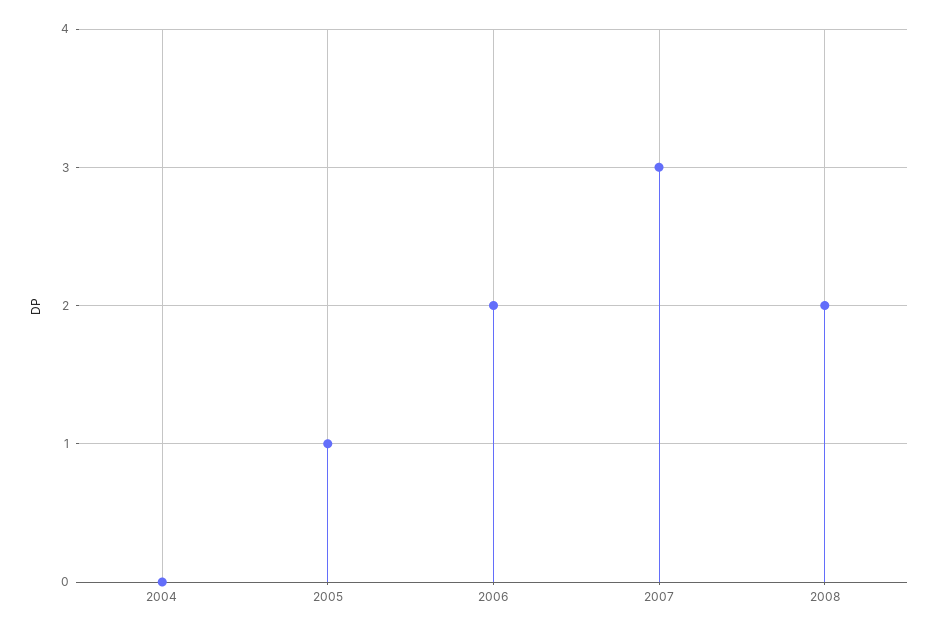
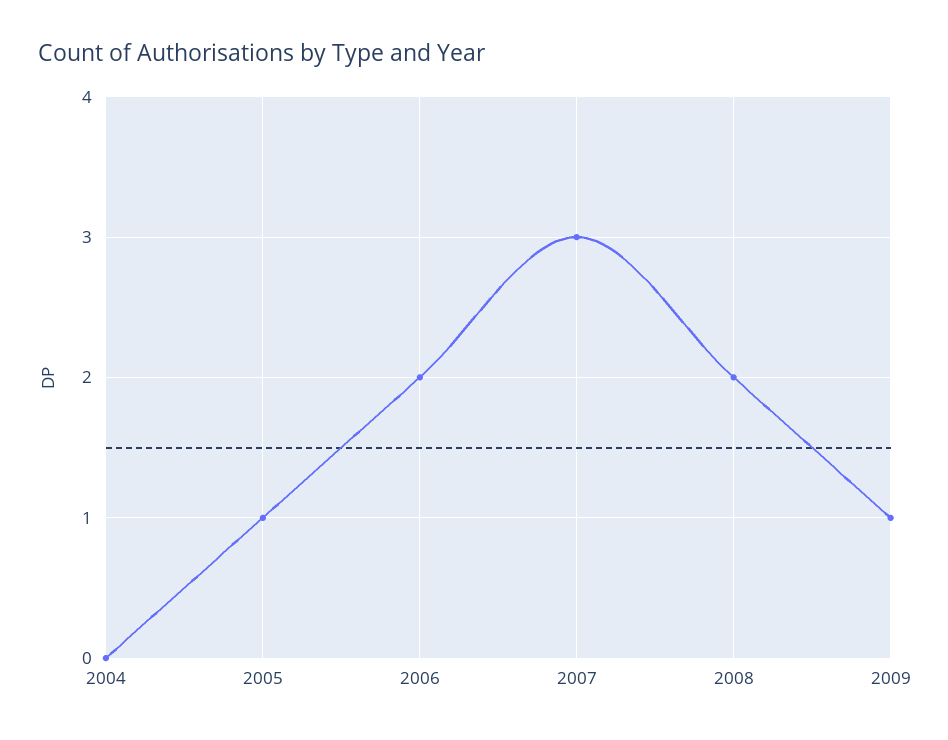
2009: none -> 1

